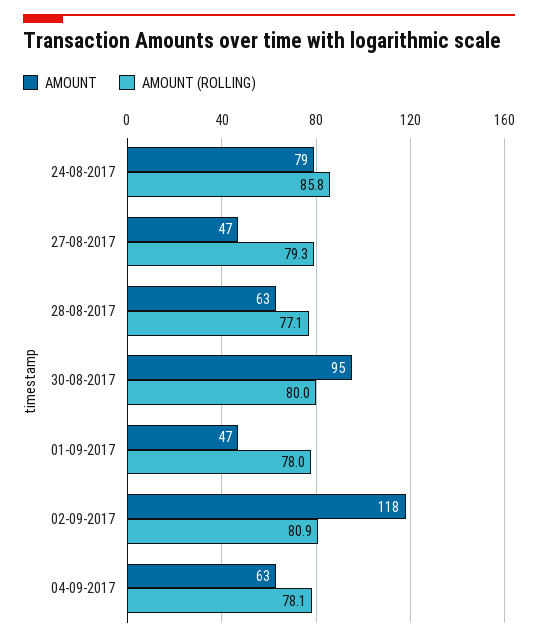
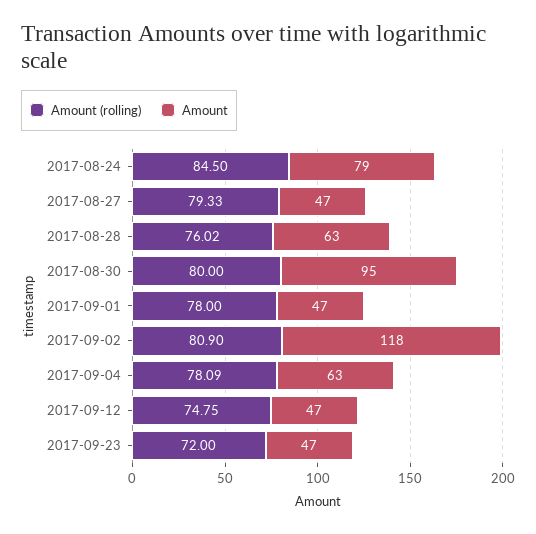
AMOUNT (ROLLING), 24-08-2017: 85.8 -> 84.5
AMOUNT (ROLLING), 28-08-2017: 77.1 -> 76.02
AMOUNT (ROLLING), 2017-09-12: none -> 74.75
AMOUNT, 2017-09-12: none -> 47
AMOUNT (ROLLING), 2017-09-23: none -> 72
AMOUNT, 2017-09-23: none -> 47

